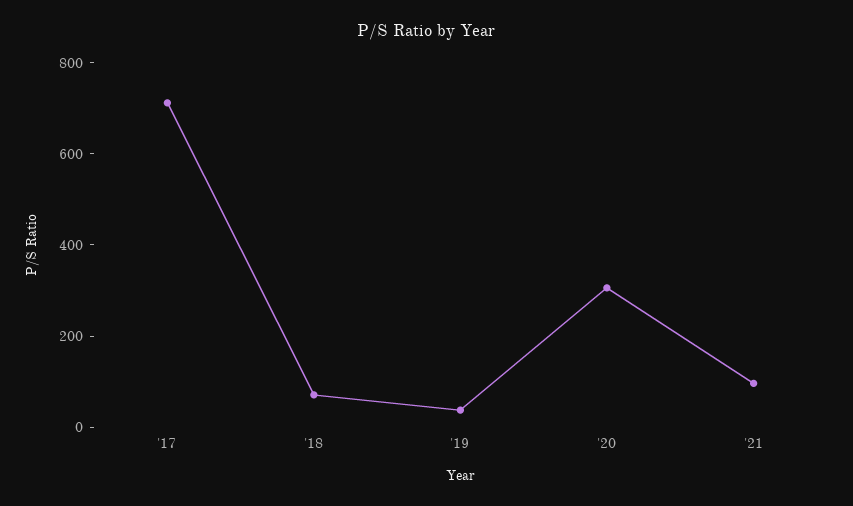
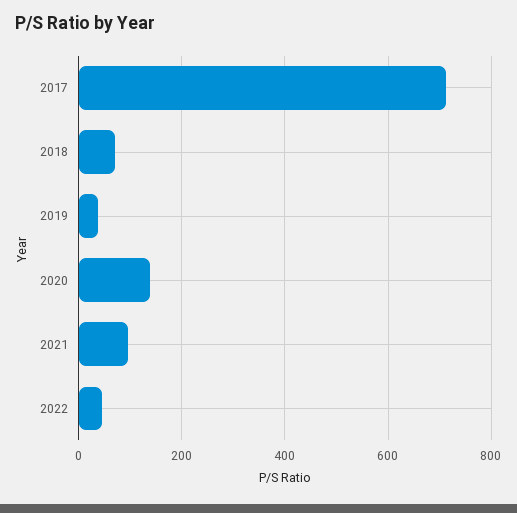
'20: 300 -> 140
2022: none -> 40

